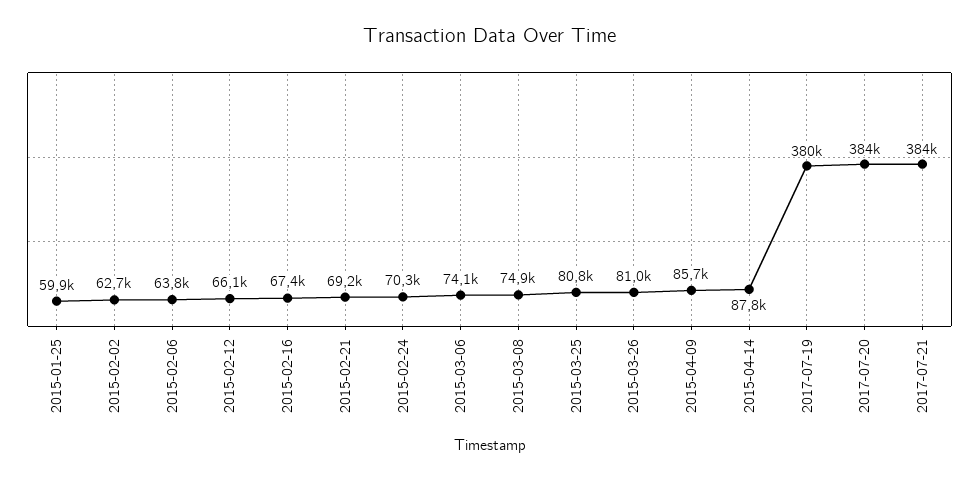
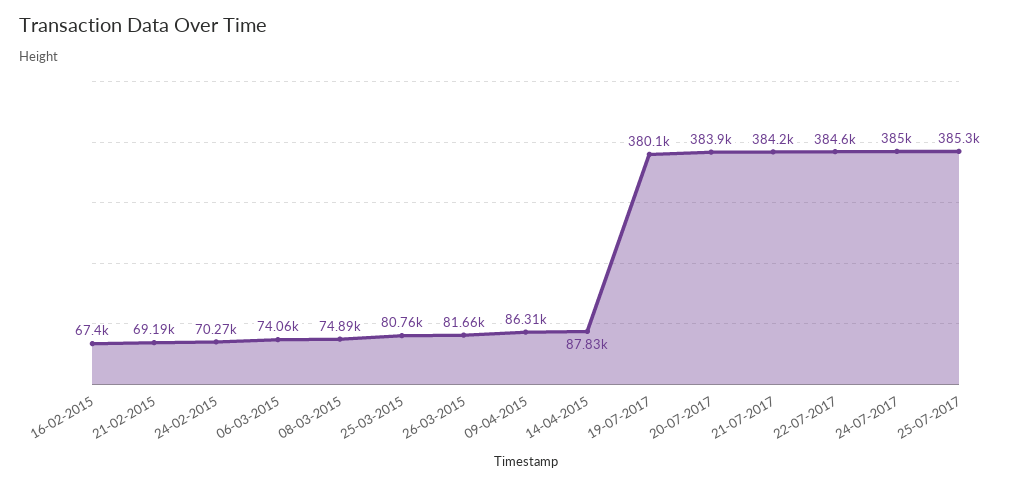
2015-01-25: 59900 -> none
2015-02-02: 62700 -> none
2015-02-06: 63800 -> none
2015-02-12: 66100 -> none
2015-03-26: 81000 -> 81660
2015-04-09: 85700 -> 86310
22-07-2017: none -> 384600
24-07-2017: none -> 385000
25-07-2017: none -> 385300

